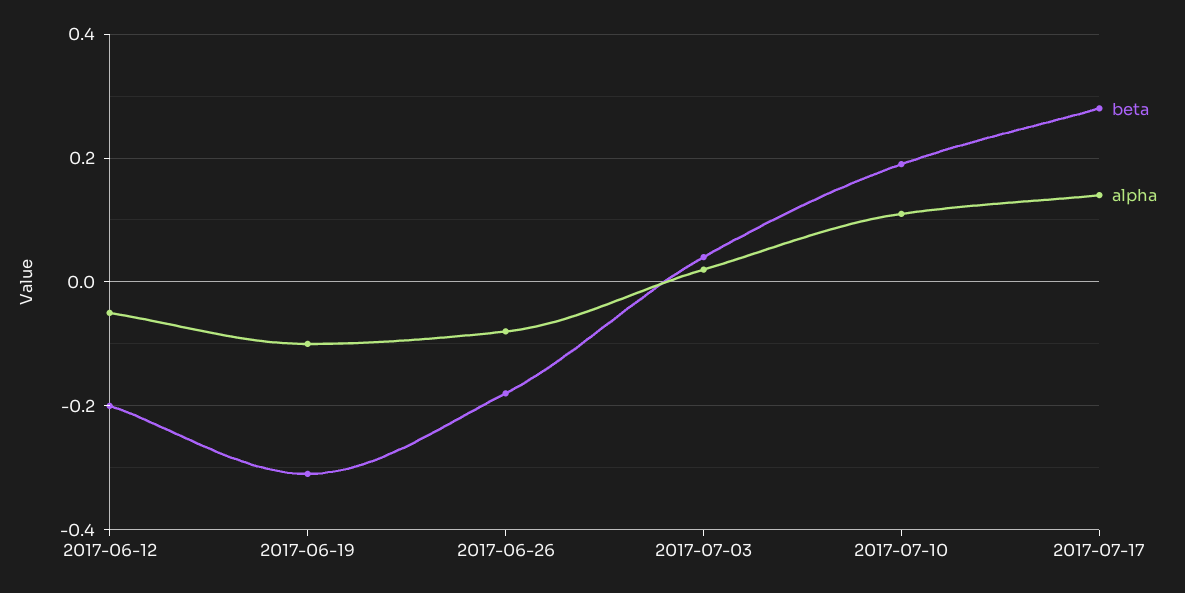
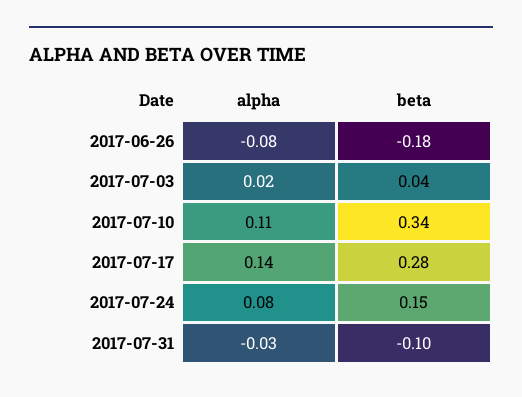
beta, 2017-06-12: -0.2 -> none
alpha, 2017-06-12: -0.05 -> none
beta, 2017-06-19: -0.3 -> none
alpha, 2017-06-19: -0.1 -> none
beta, 2017-07-10: 0.2 -> 0.34
alpha, 2017-07-24: none -> 0.08
beta, 2017-07-24: none -> 0.15
alpha, 2017-07-31: none -> -0.03
beta, 2017-07-31: none -> -0.1

